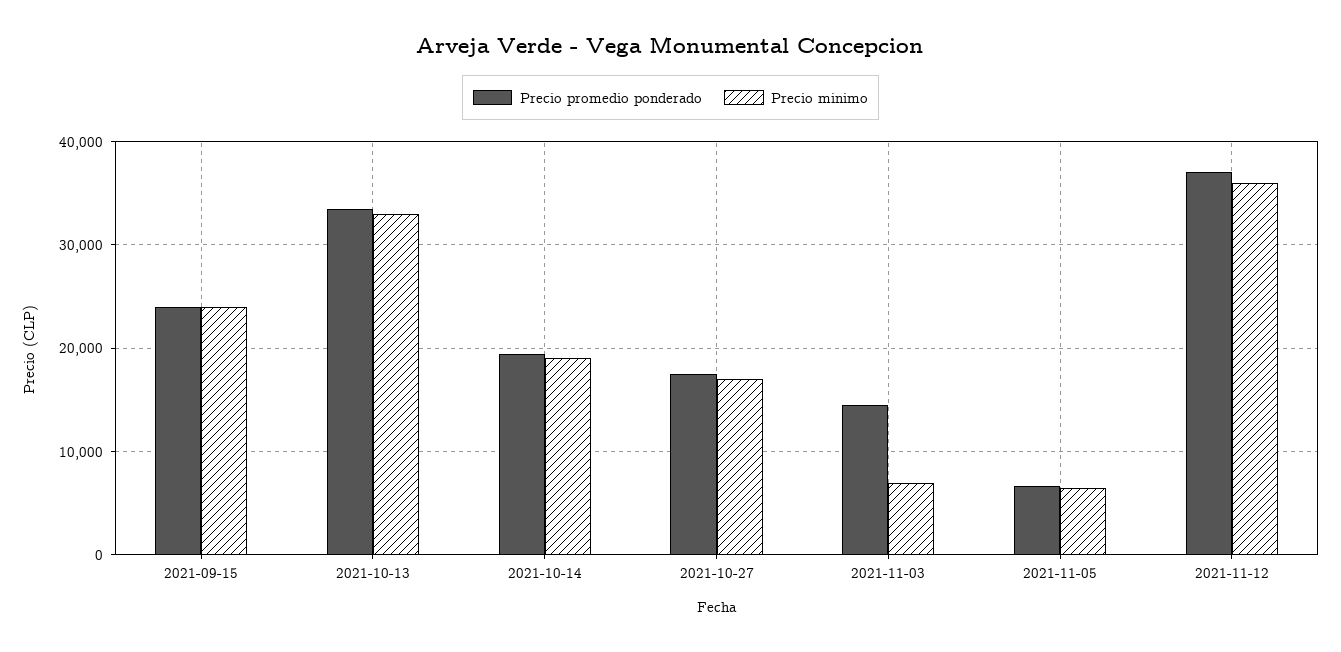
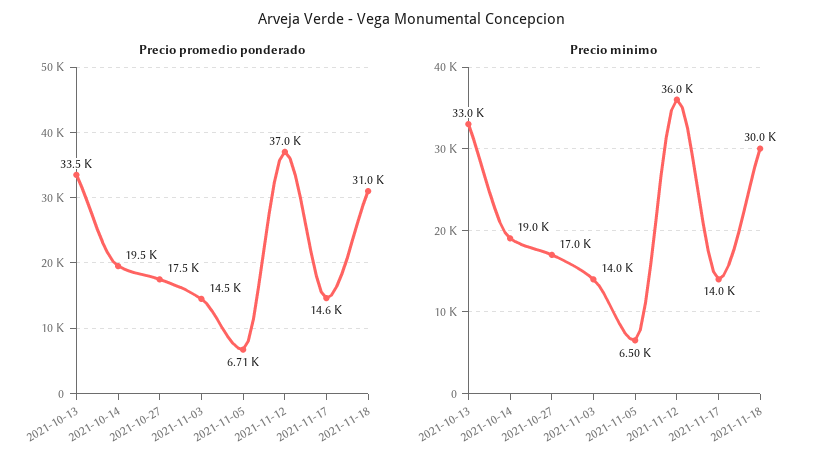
Precio promedio ponderado, 2021-09-15: 24000 -> none
Precio minimo, 2021-09-15: 24000 -> none
Precio minimo, 2021-11-03: 7000 -> 14000
Precio promedio ponderado, 2021-11-17: none -> 14600
Precio promedio ponderado, 2021-11-18: none -> 31000
Precio minimo, 2021-11-17: none -> 14000
Precio minimo, 2021-11-18: none -> 30000

